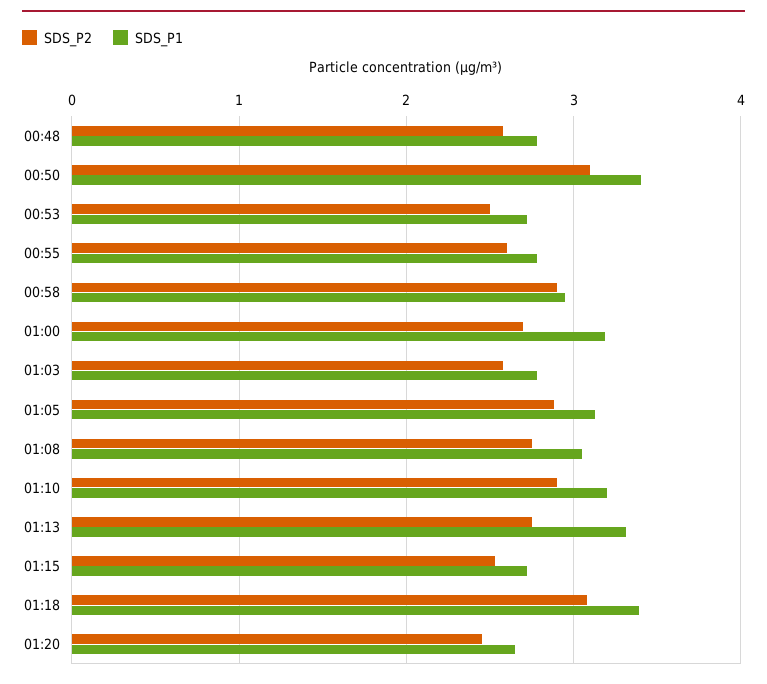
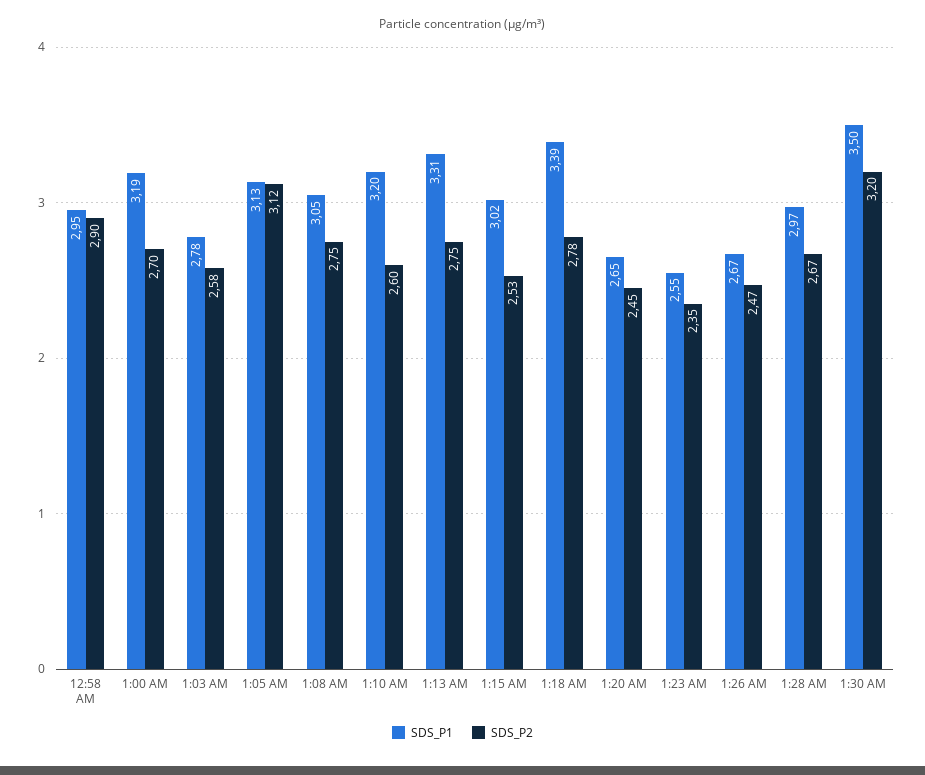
SDS_P2, 00:48: 2.6 -> none
SDS_P1, 00:48: 2.8 -> none
SDS_P2, 00:50: 3.1 -> none
SDS_P1, 00:50: 3.4 -> none
SDS_P2, 00:53: 2.5 -> none
SDS_P1, 00:53: 2.7 -> none
SDS_P2, 00:55: 2.6 -> none
SDS_P1, 00:55: 2.8 -> none
SDS_P2, 01:05: 2.9 -> 3.12
SDS_P2, 01:10: 2.9 -> 2.6
SDS_P1, 01:15: 2.7 -> 3.02
SDS_P2, 01:18: 3.1 -> 2.78
SDS_P1, 1:23 AM: none -> 2.55
SDS_P2, 1:23 AM: none -> 2.35
SDS_P1, 1:26 AM: none -> 2.67
SDS_P2, 1:26 AM: none -> 2.47
SDS_P1, 1:28 AM: none -> 2.97
SDS_P2, 1:28 AM: none -> 2.67
SDS_P1, 1:30 AM: none -> 3.5
SDS_P2, 1:30 AM: none -> 3.2

